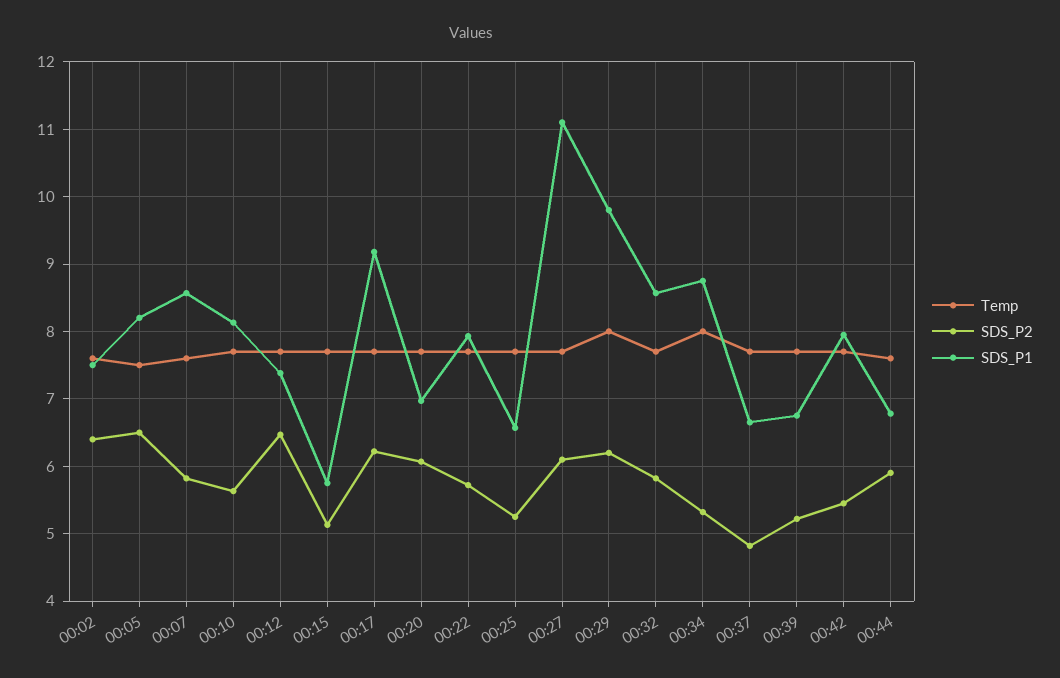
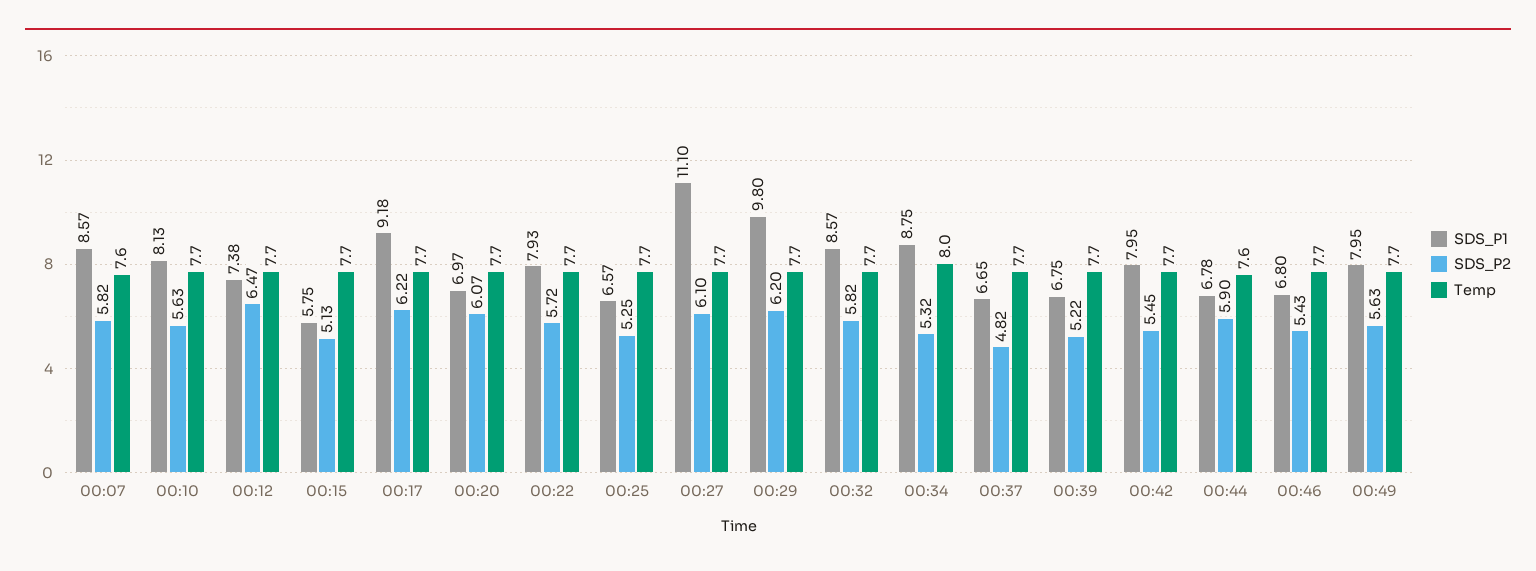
Temp, 00:02: 7.6 -> none
SDS_P2, 00:02: 6.4 -> none
SDS_P1, 00:02: 7.5 -> none
Temp, 00:05: 7.5 -> none
SDS_P2, 00:05: 6.5 -> none
SDS_P1, 00:05: 8.2 -> none
Temp, 00:29: 8 -> 7.7
SDS_P1, 00:46: none -> 6.8
SDS_P2, 00:46: none -> 5.43
Temp, 00:46: none -> 7.7
SDS_P1, 00:49: none -> 7.95
SDS_P2, 00:49: none -> 5.63
Temp, 00:49: none -> 7.7

